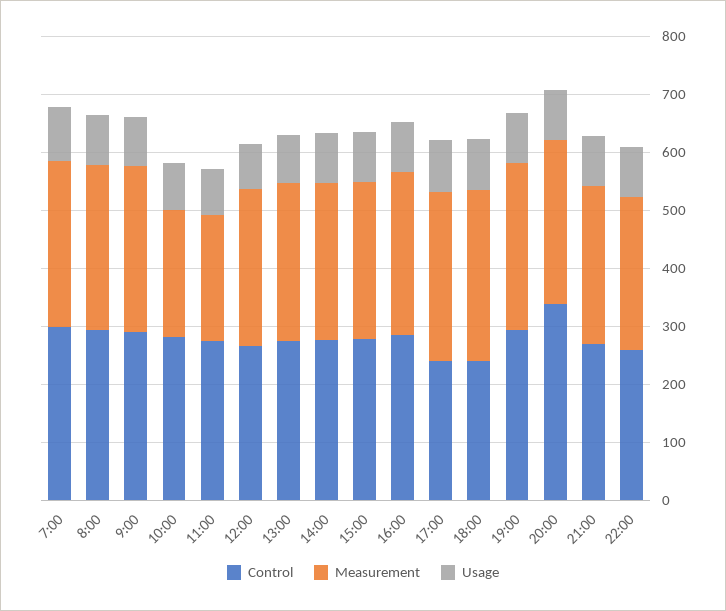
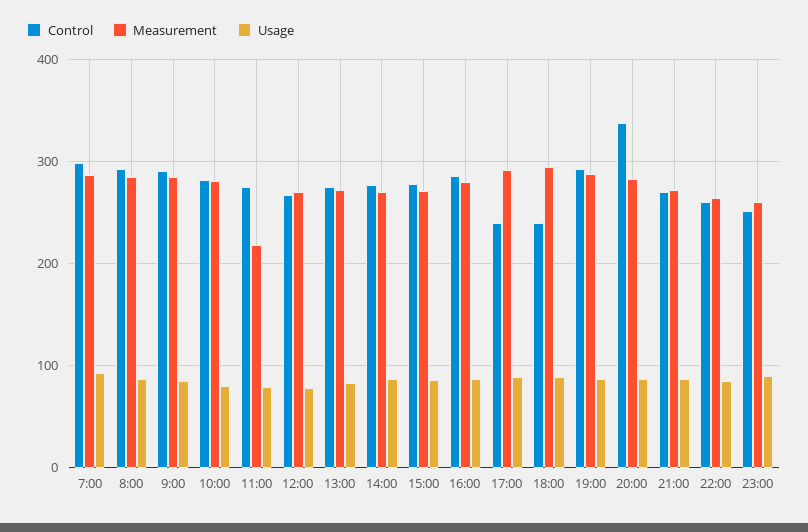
Measurement, 10:00: 220 -> 280
Control, 23:00: none -> 250
Measurement, 23:00: none -> 260
Usage, 23:00: none -> 90

